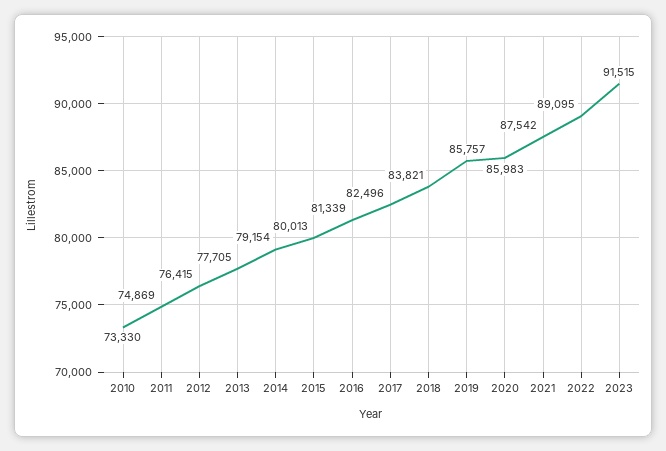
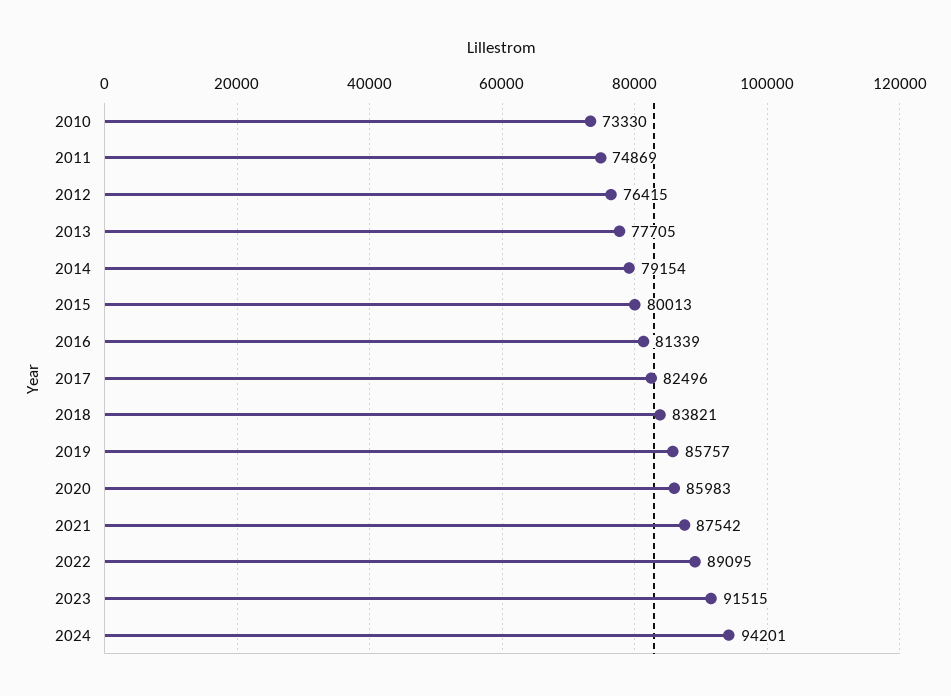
2024: none -> 94201

